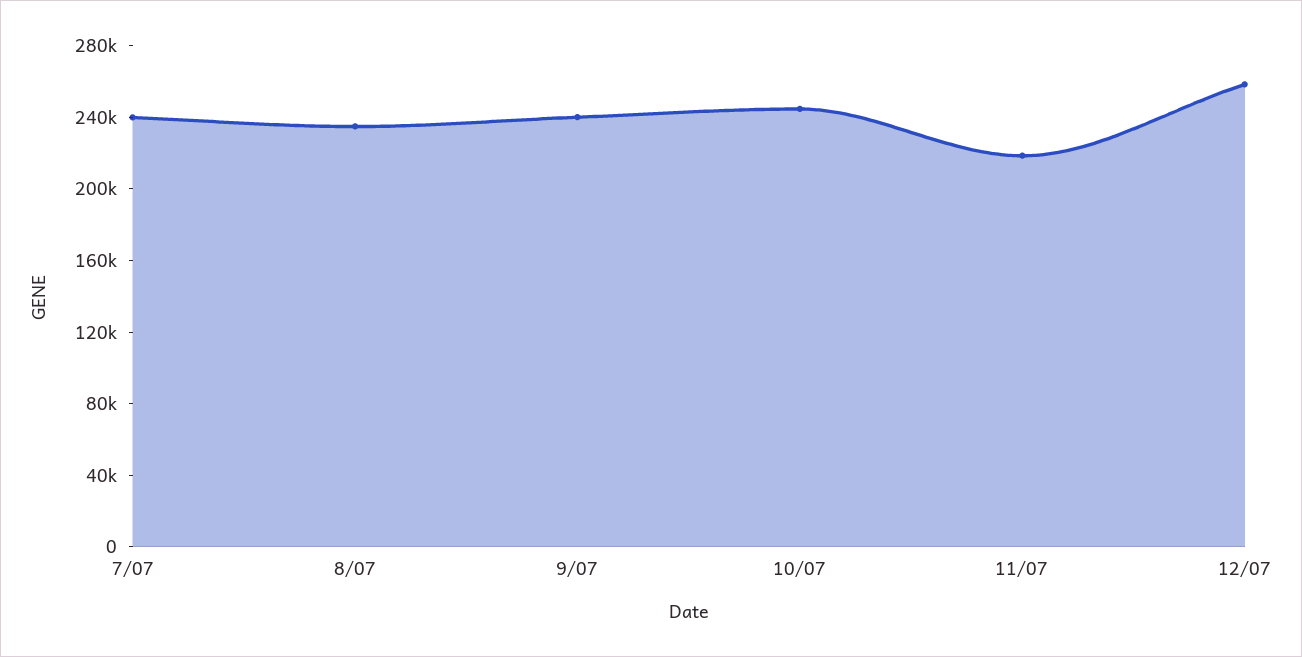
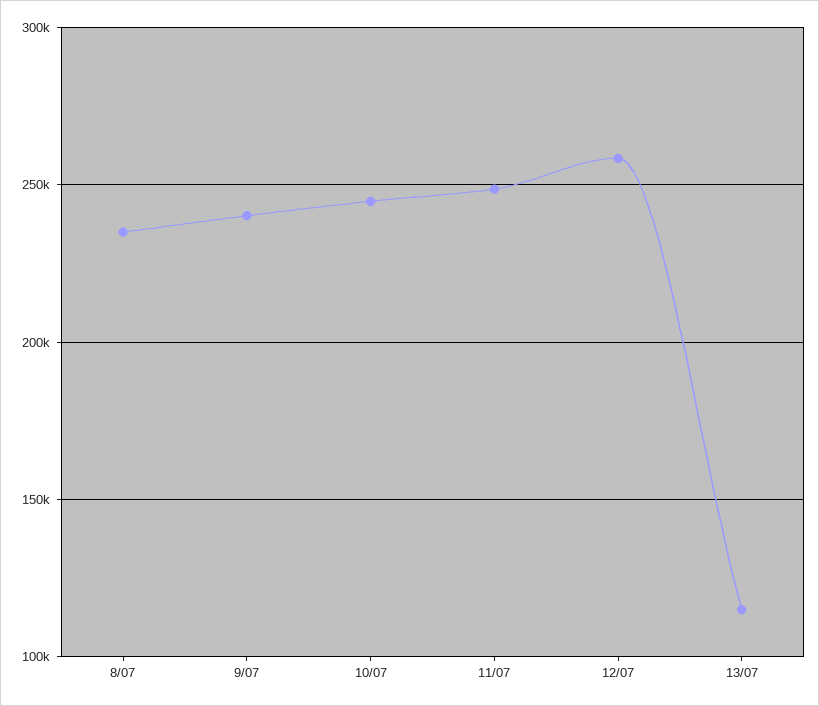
7/07: 240000 -> none
11/07: 220000 -> 250000
13/07: none -> 115000

